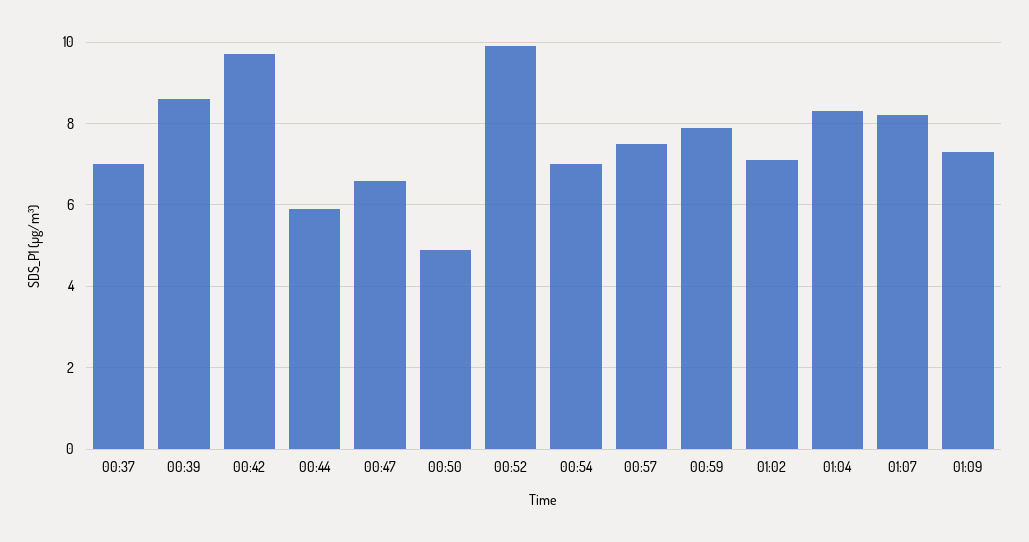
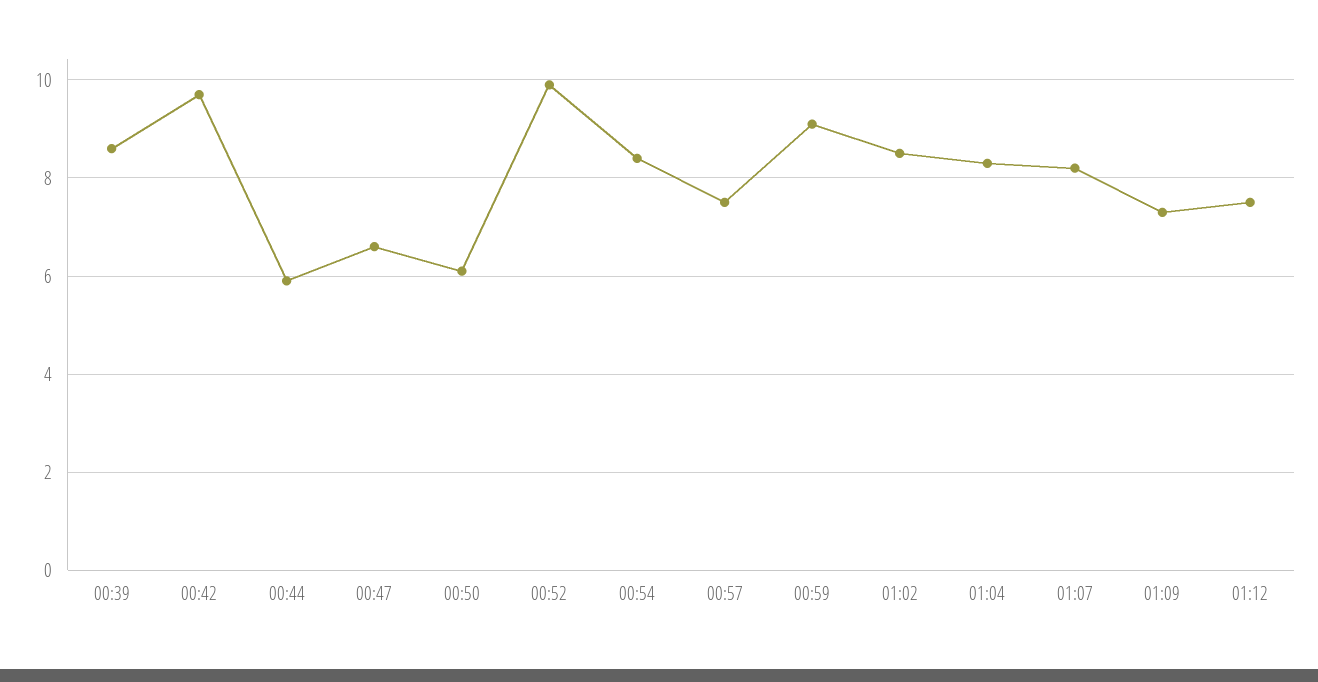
00:37: 7 -> none
00:50: 5 -> 6
00:54: 7 -> 8.5
00:59: 8 -> 9
01:02: 7 -> 8.5
01:12: none -> 7.5

